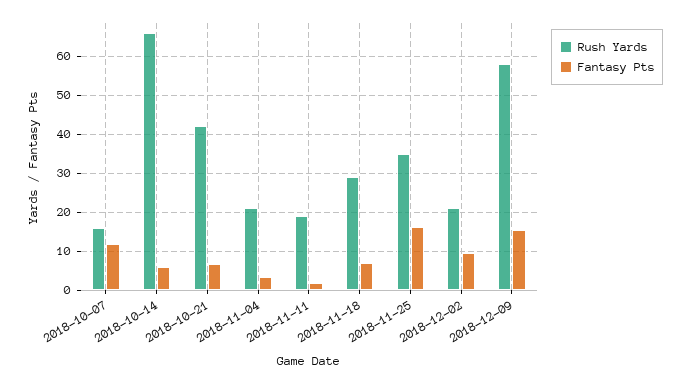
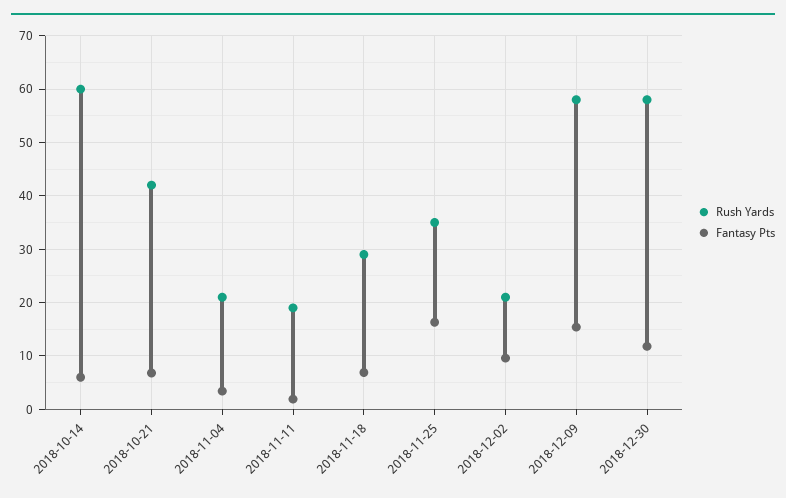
Rush Yards, 2018-10-07: 16 -> none
Fantasy Pts, 2018-10-07: 12 -> none
Rush Yards, 2018-10-14: 66 -> 60
Rush Yards, 2018-12-30: none -> 58
Fantasy Pts, 2018-12-30: none -> 12

